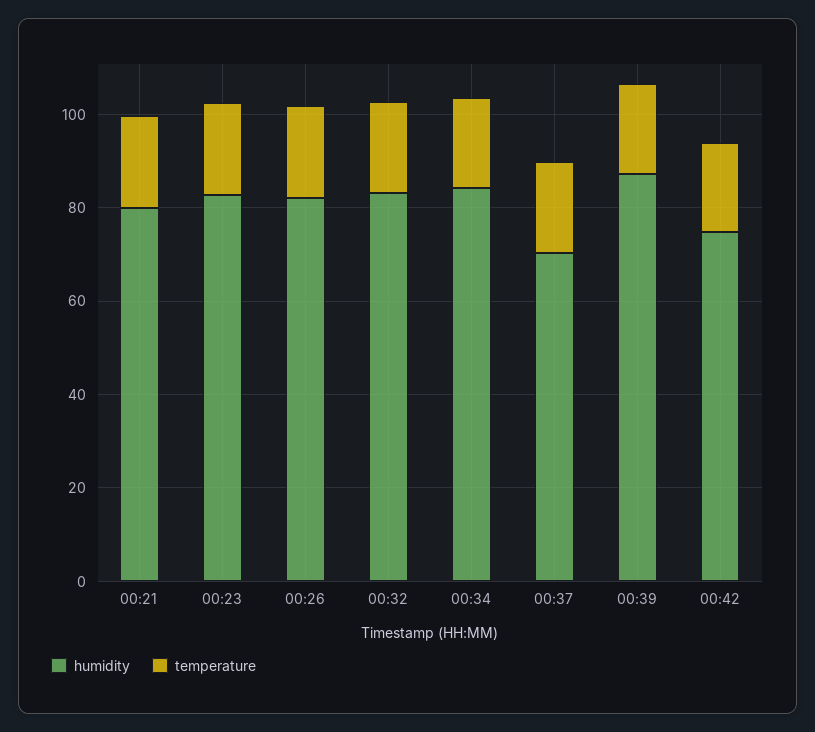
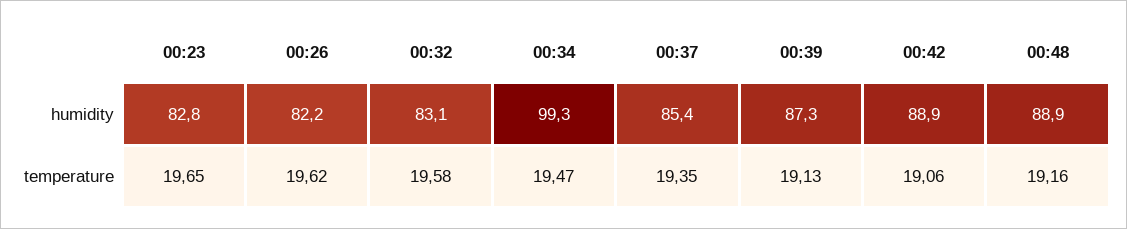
humidity, 00:21: 80 -> none
temperature, 00:21: 20 -> none
humidity, 00:34: 85 -> 99.3
humidity, 00:37: 70 -> 85.4
humidity, 00:42: 75 -> 88.9
humidity, 00:48: none -> 88.9
temperature, 00:48: none -> 19.16

